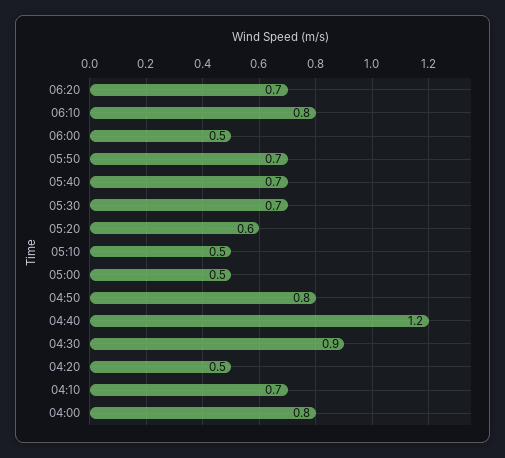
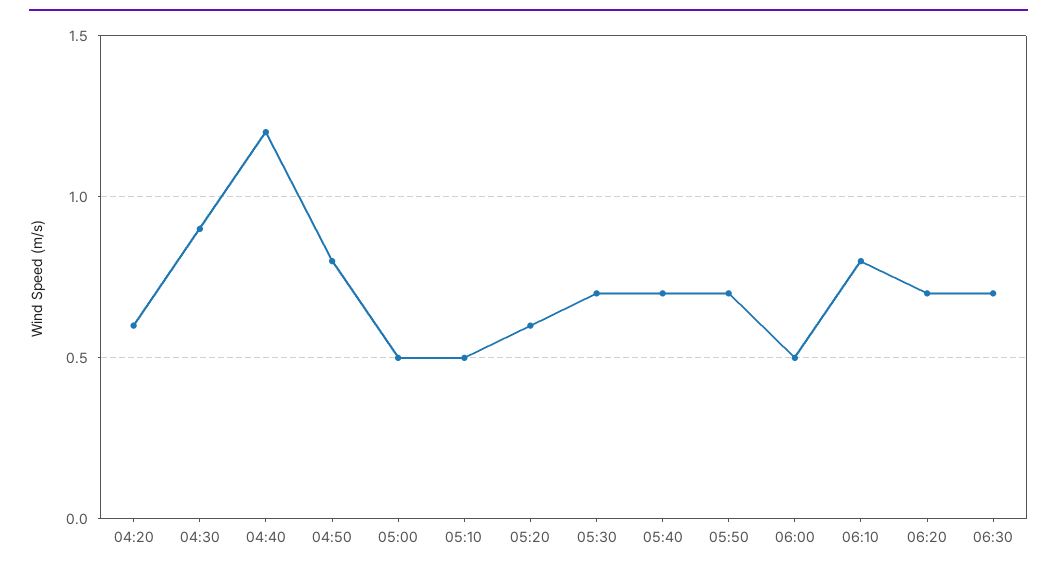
04:20: 0.5 -> 0.6
04:10: 0.7 -> none
04:00: 0.8 -> none
06:30: none -> 0.7

